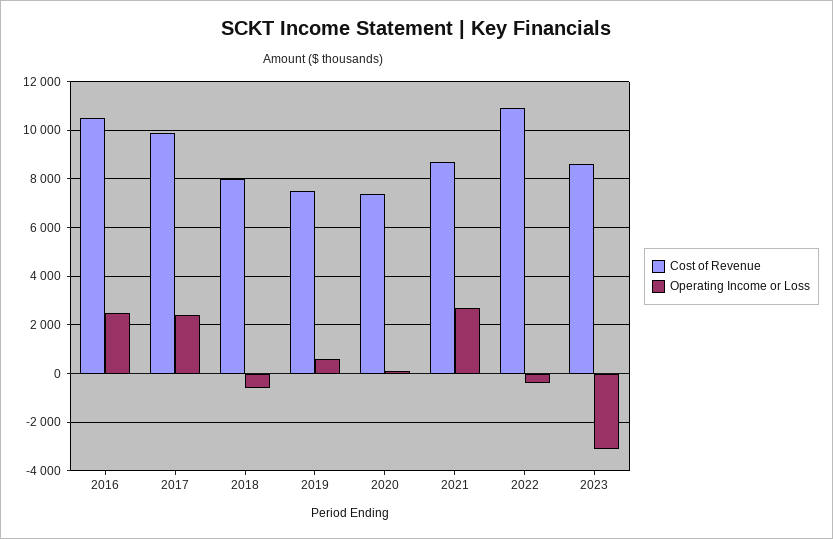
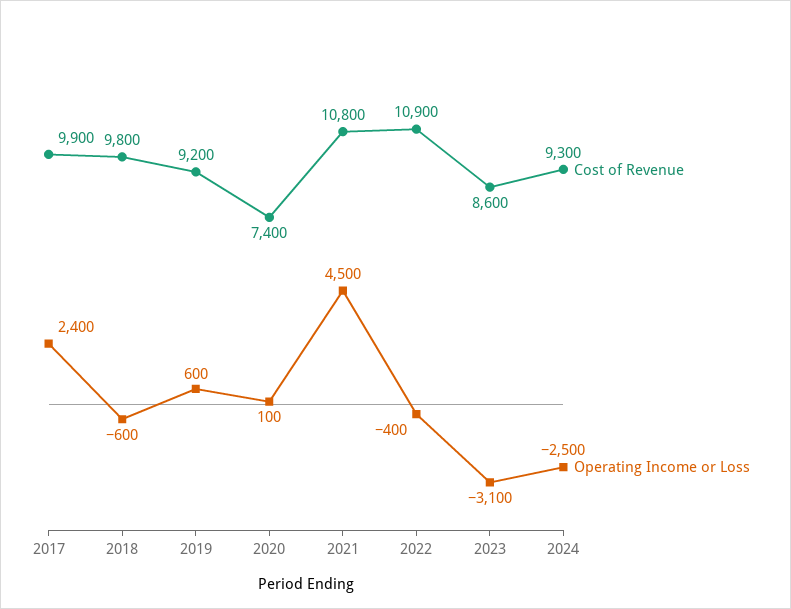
Cost of Revenue, 2016: 10500 -> none
Operating Income or Loss, 2016: 2500 -> none
Cost of Revenue, 2018: 8000 -> 9800
Cost of Revenue, 2019: 7500 -> 9200
Cost of Revenue, 2021: 8750 -> 10800
Operating Income or Loss, 2021: 2750 -> 4500
Cost of Revenue, 2024: none -> 9300
Operating Income or Loss, 2024: none -> -2500

